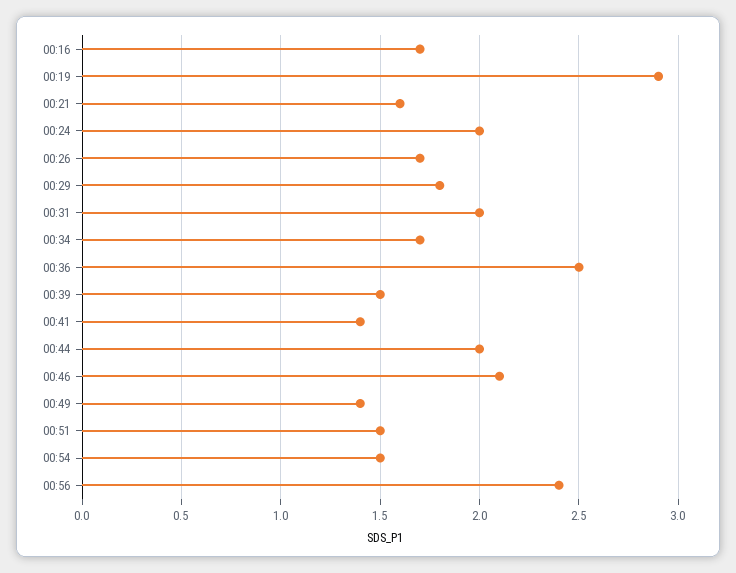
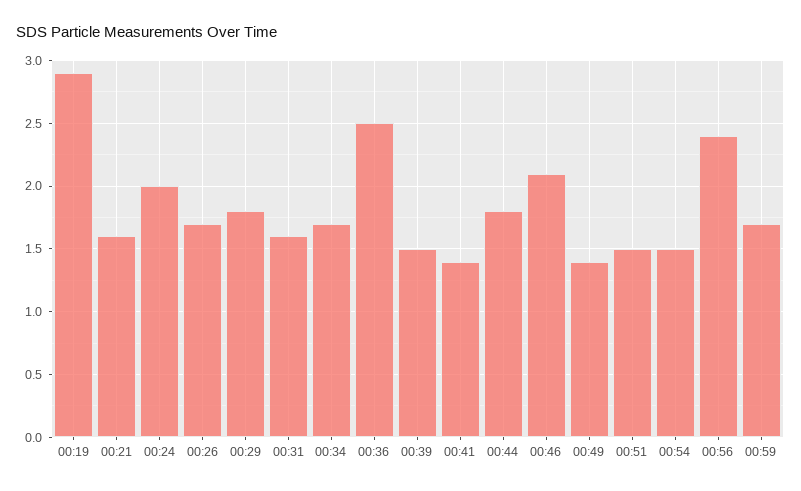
00:16: 1.7 -> none
00:31: 2 -> 1.6
00:44: 2 -> 1.8
00:59: none -> 1.7

